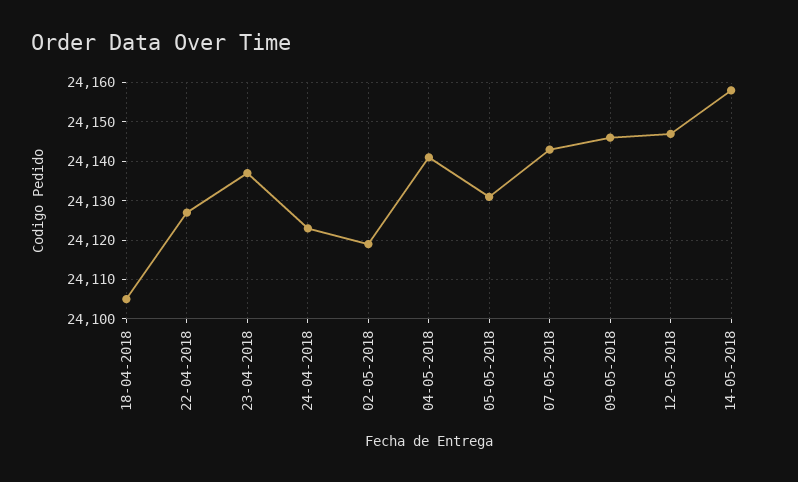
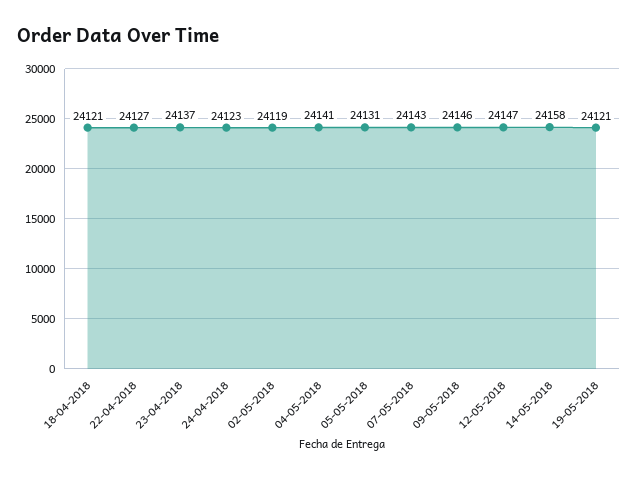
18-04-2018: 24105 -> 24121
19-05-2018: none -> 24121

